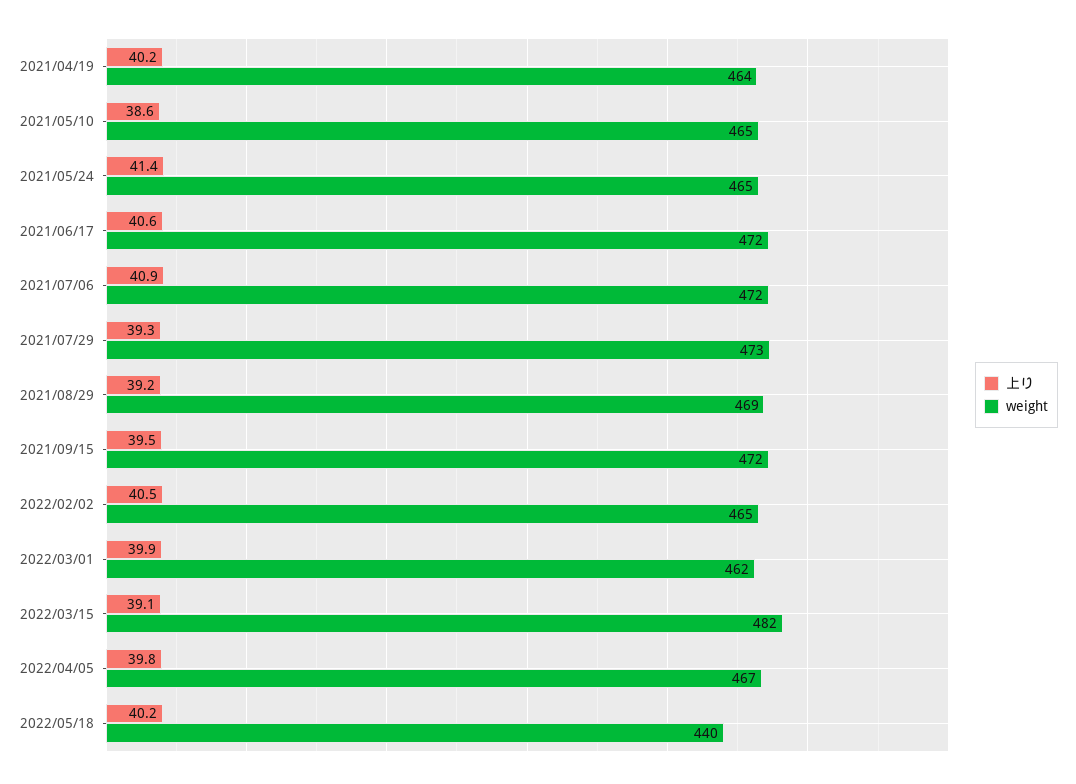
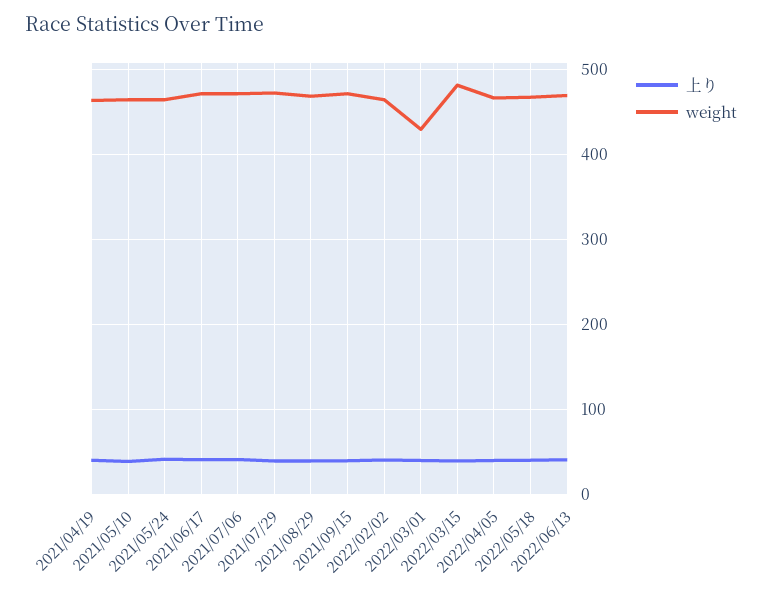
weight, 2022/03/01: 462 -> 430
weight, 2022/05/18: 440 -> 470
上り, 2022/06/13: none -> 40
weight, 2022/06/13: none -> 470

